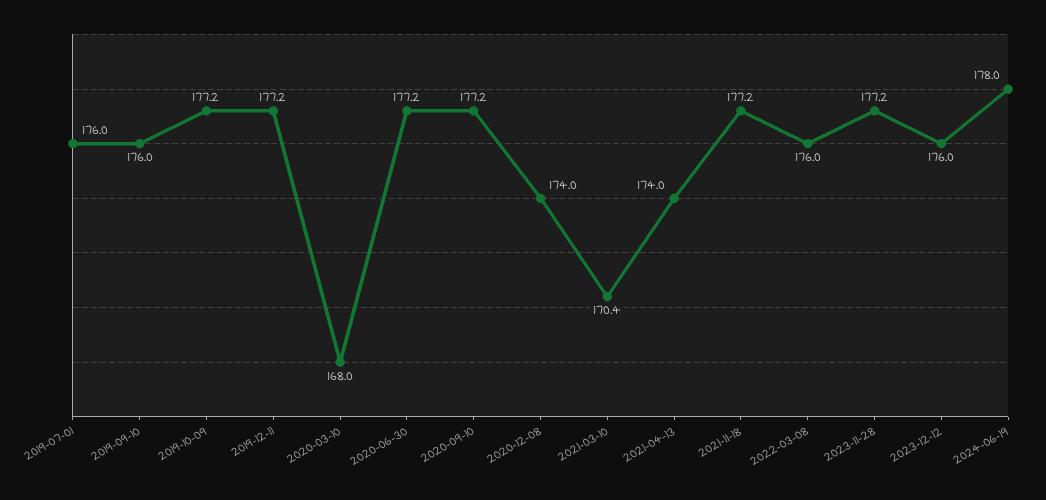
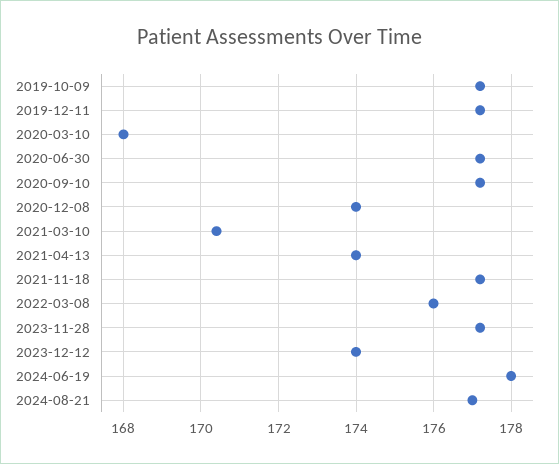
2019-07-01: 176 -> none
2019-09-10: 176 -> none
2023-12-12: 176 -> 174
2024-08-21: none -> 177

